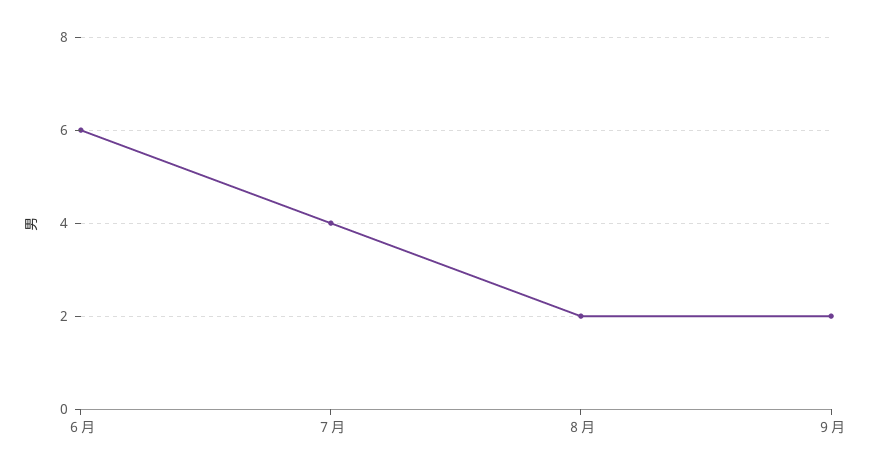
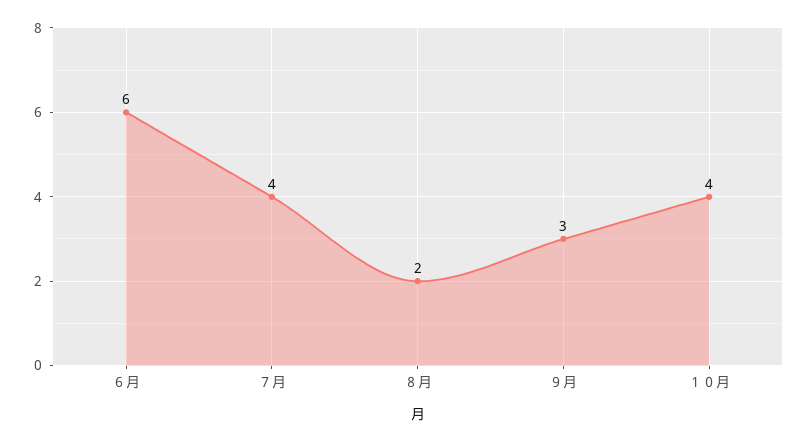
９月: 2 -> 3
１０月: none -> 4

